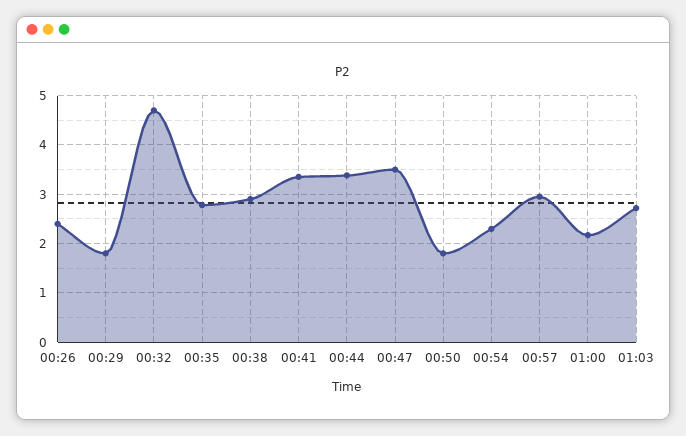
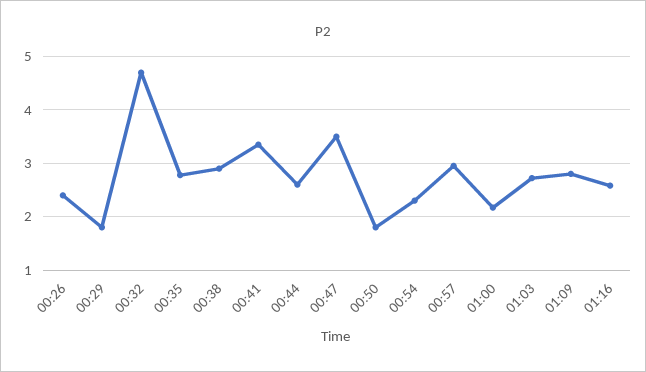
00:44: 3.4 -> 2.6
01:09: none -> 2.8
01:16: none -> 2.6

